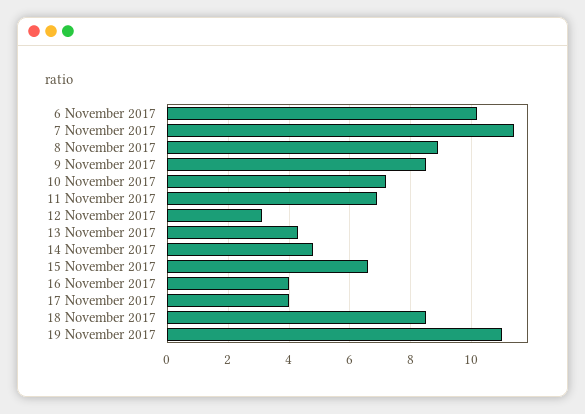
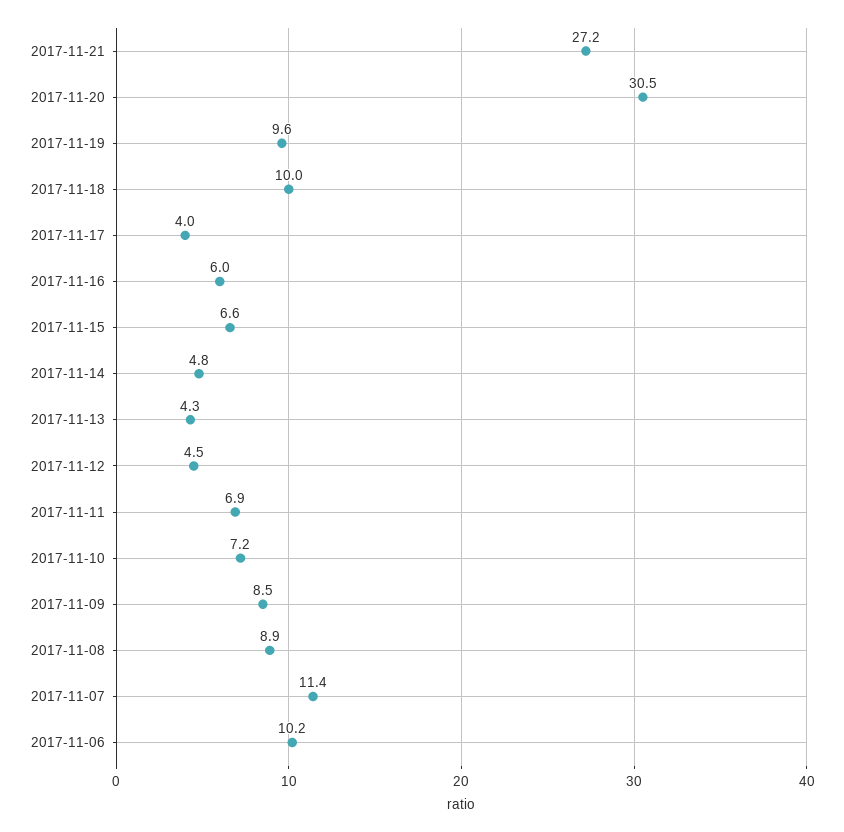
12 November 2017: 3 -> 4.5
16 November 2017: 4 -> 6
18 November 2017: 8.5 -> 10
19 November 2017: 11 -> 9.6
2017-11-21: none -> 27.2
2017-11-20: none -> 30.5

